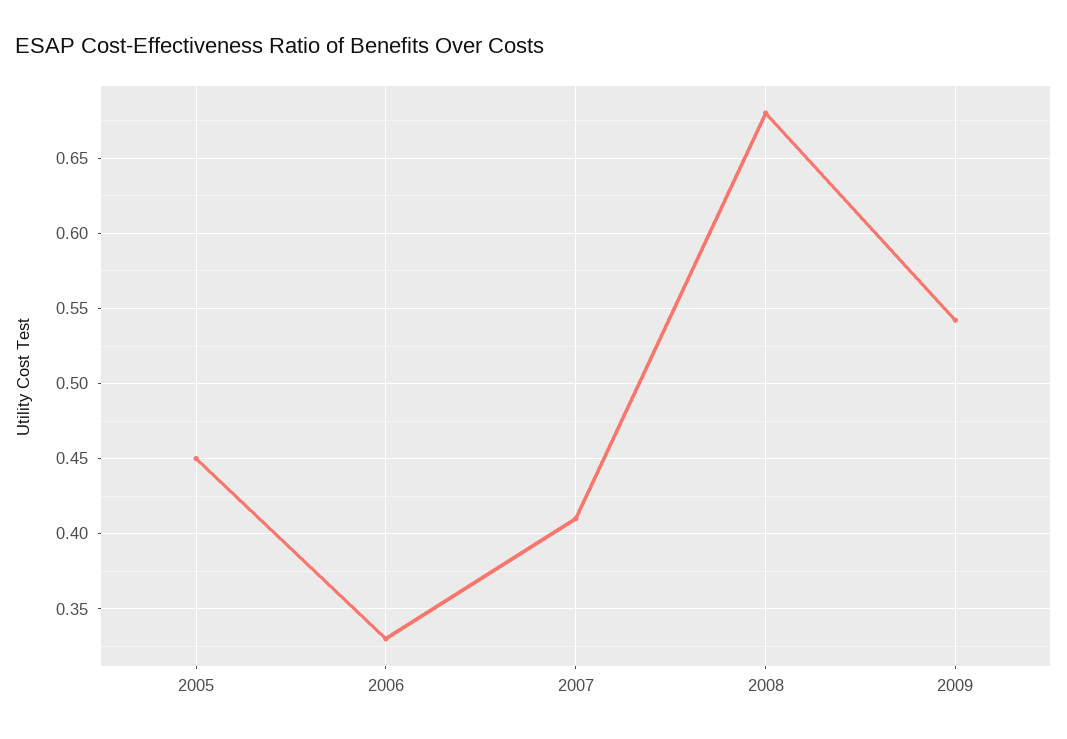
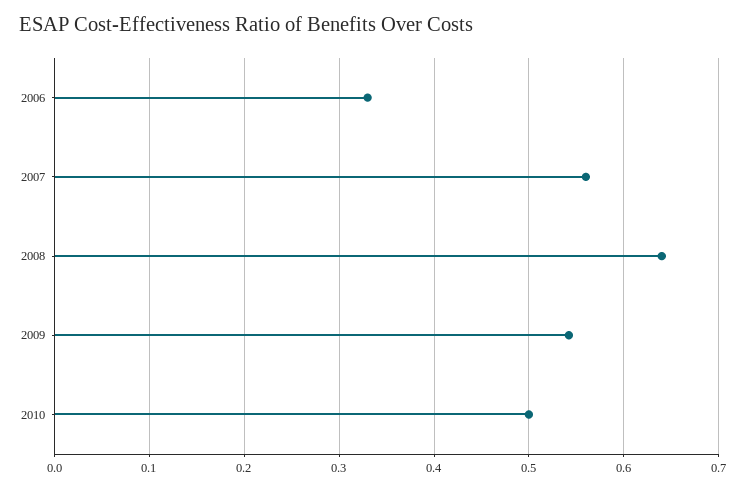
2005: 0.45 -> none
2007: 0.41 -> 0.56
2008: 0.68 -> 0.64
2010: none -> 0.5

